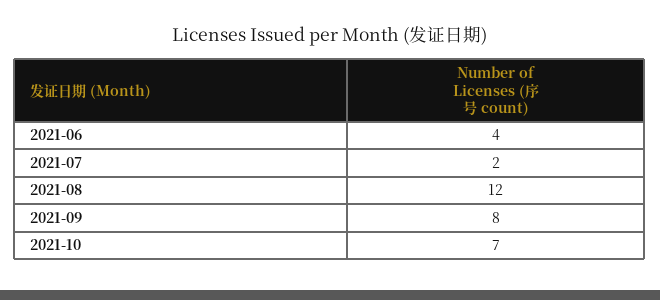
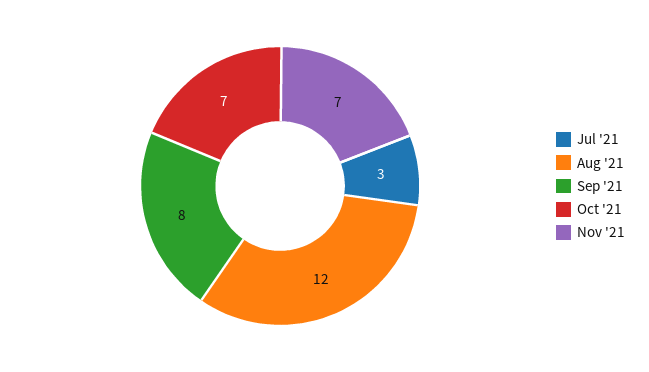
2021-06: 4 -> none
2021-07: 2 -> 3
Nov '21: none -> 7

